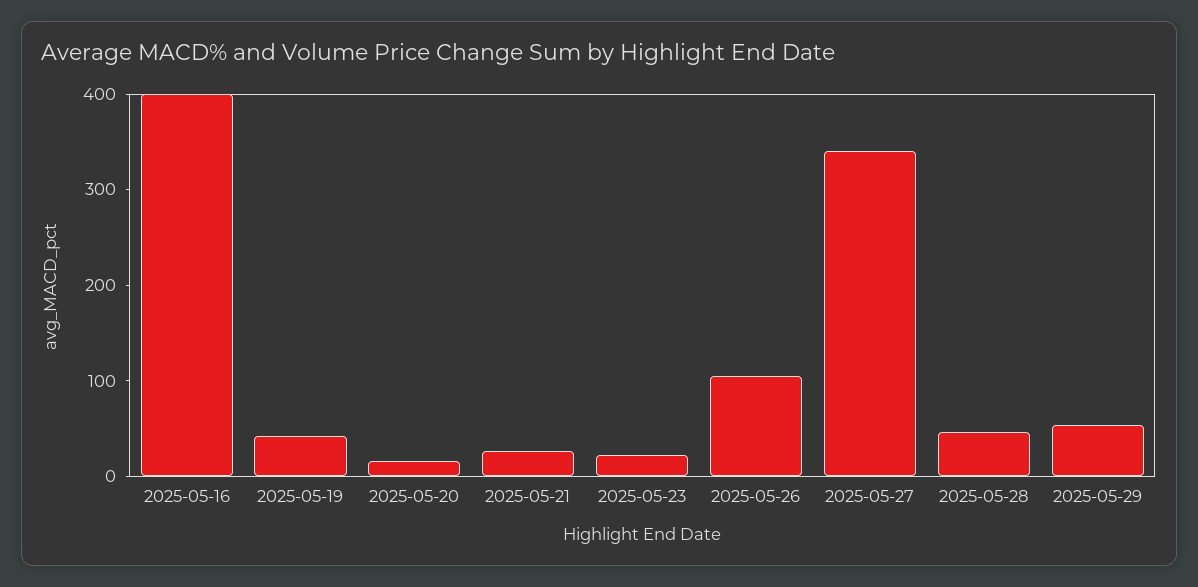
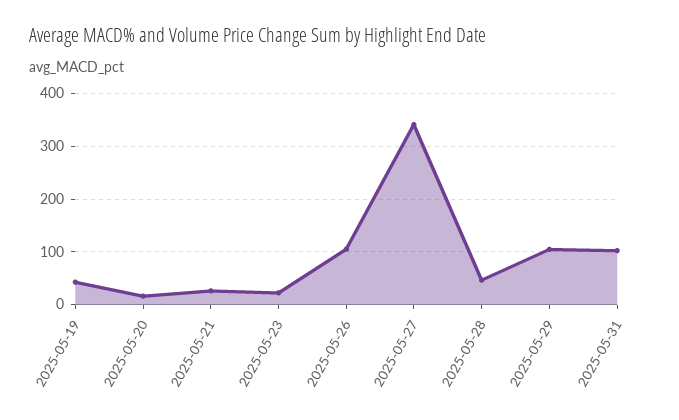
2025-05-16: 400 -> none
2025-05-29: 60 -> 100
2025-05-31: none -> 100

